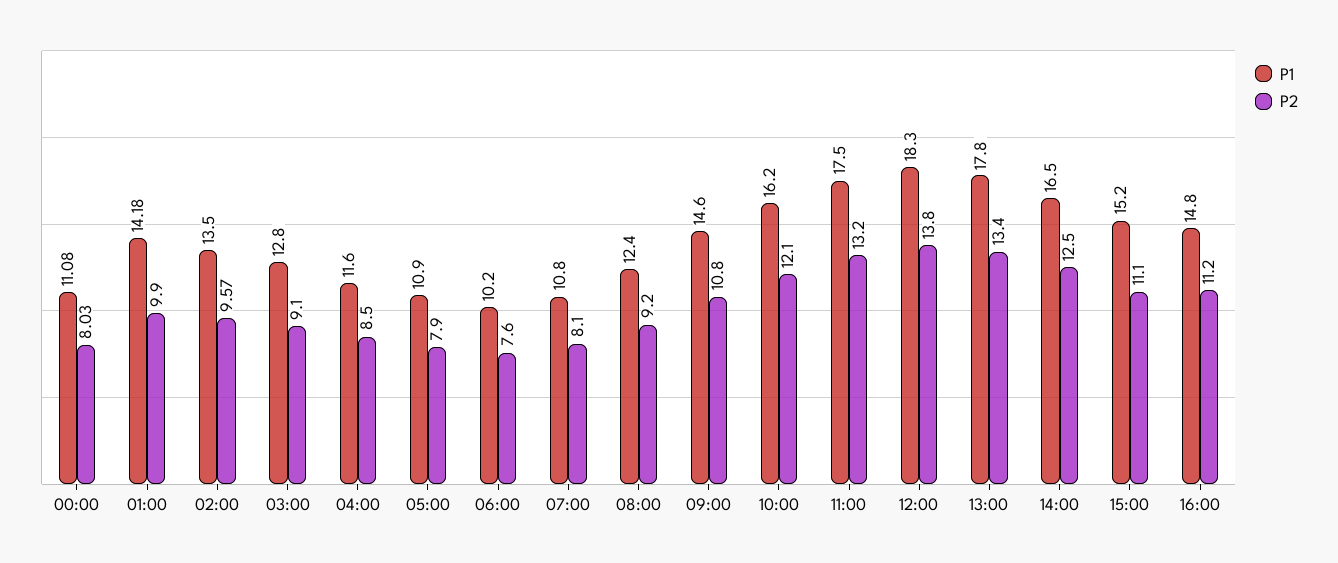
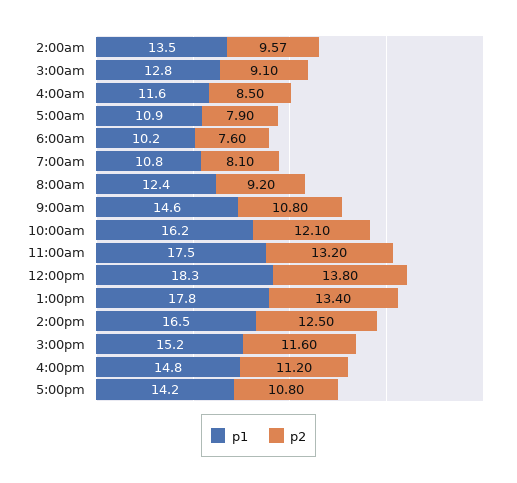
P1, 00:00: 11.08 -> none
P2, 00:00: 8.03 -> none
P1, 01:00: 14.18 -> none
P2, 01:00: 9.9 -> none
P2, 15:00: 11.1 -> 11.6
P1, 5:00pm: none -> 14.2
P2, 5:00pm: none -> 10.8

